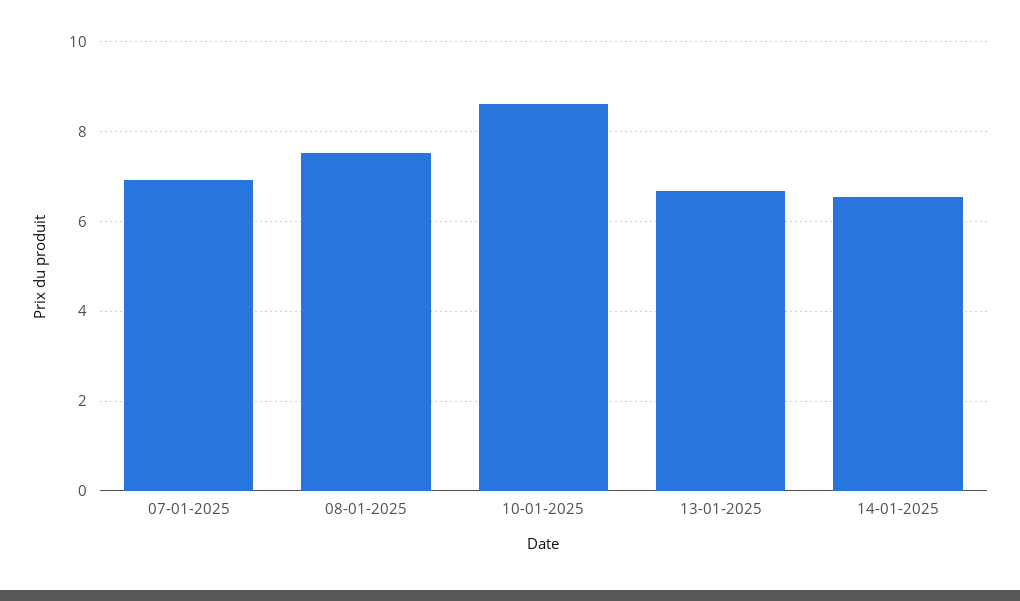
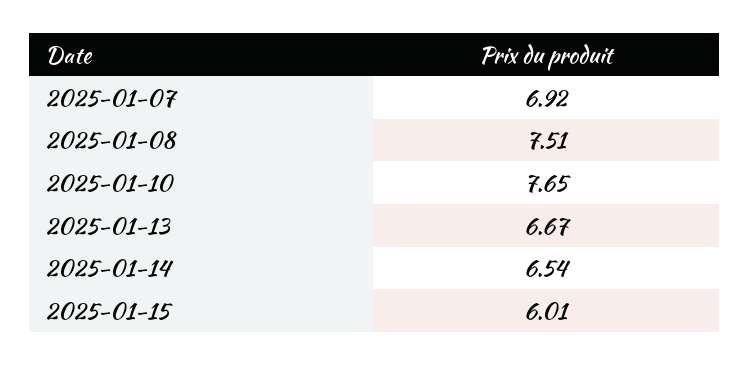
10-01-2025: 8.6 -> 7.65
2025-01-15: none -> 6.01

